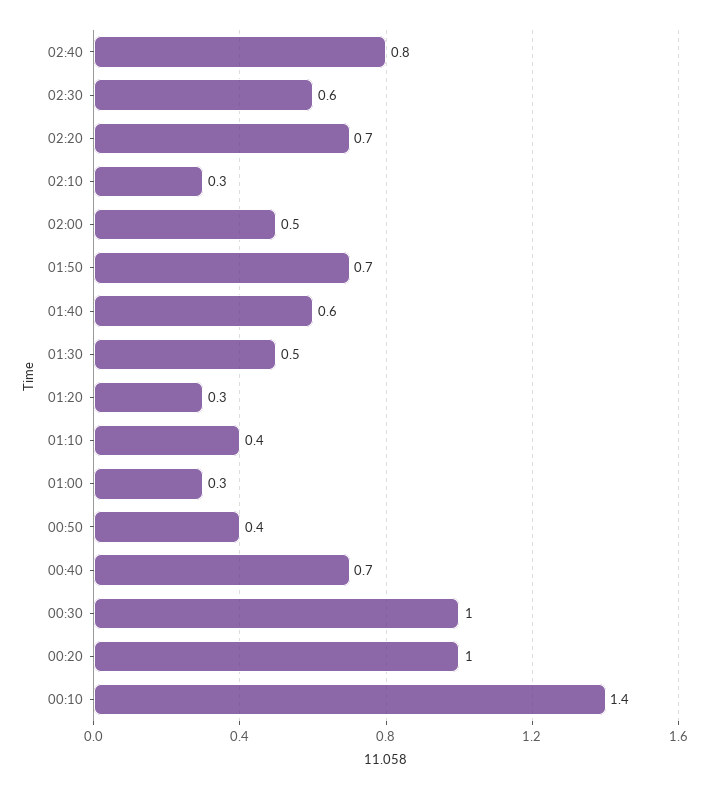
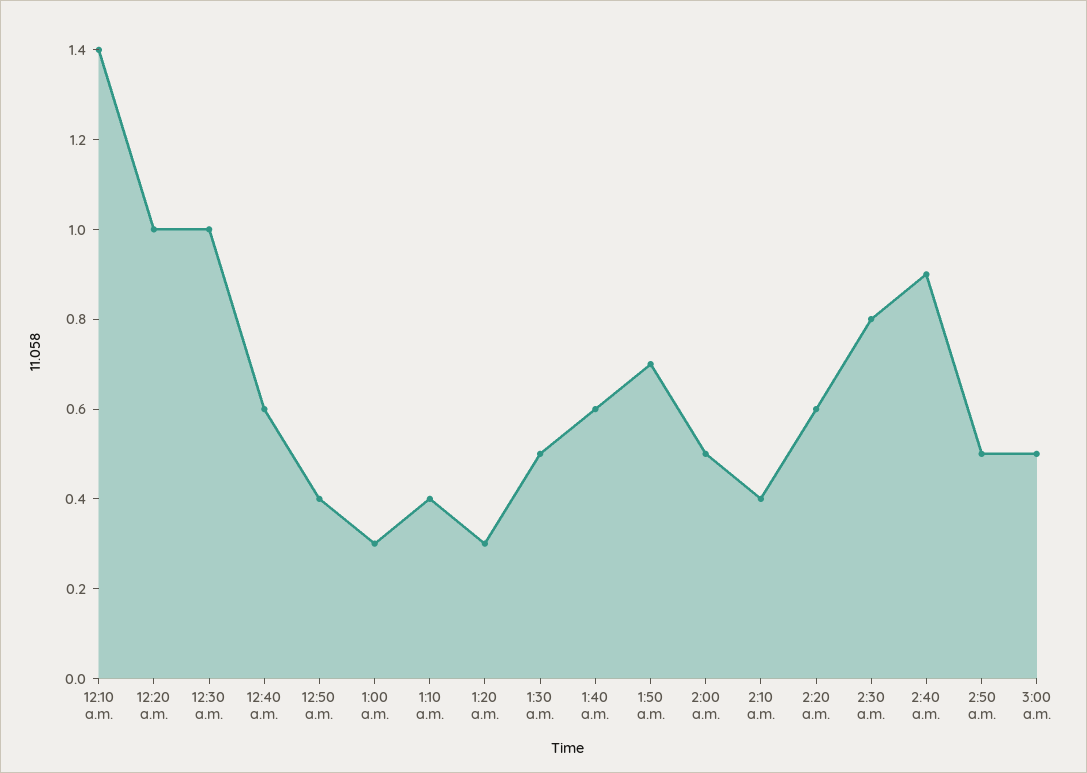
02:40: 0.8 -> 0.9
02:30: 0.6 -> 0.8
02:20: 0.7 -> 0.6
02:10: 0.3 -> 0.4
00:40: 0.7 -> 0.6
2:50 a.m.: none -> 0.5
3:00 a.m.: none -> 0.5

